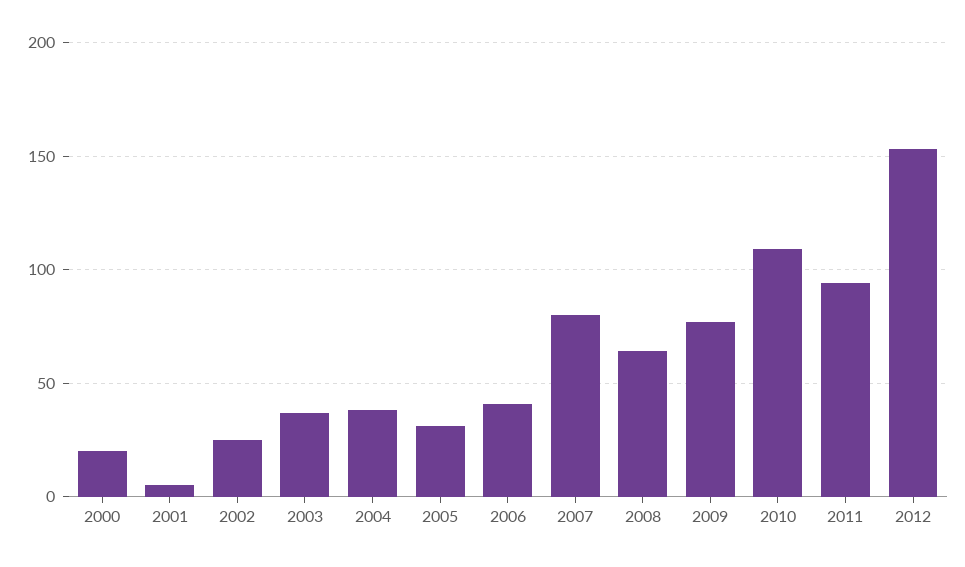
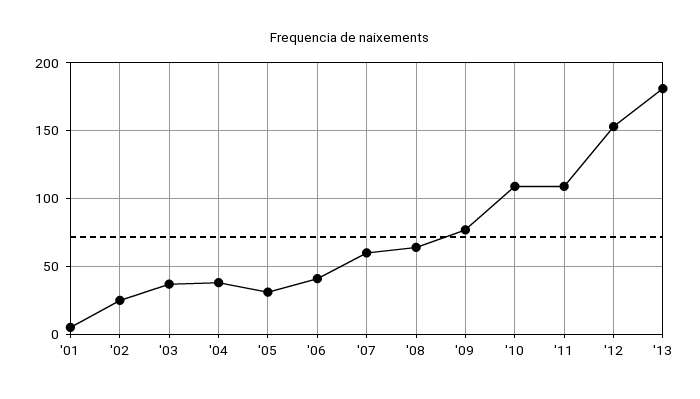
2000: 20 -> none
2007: 80 -> 60
2011: 95 -> 110
'13: none -> 180

